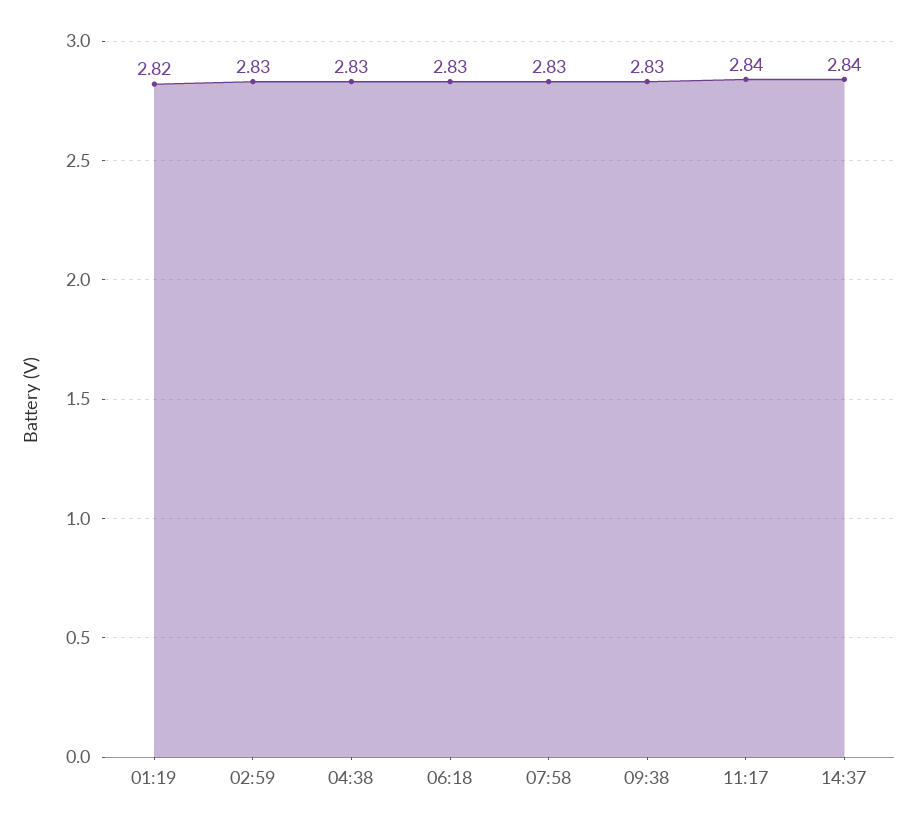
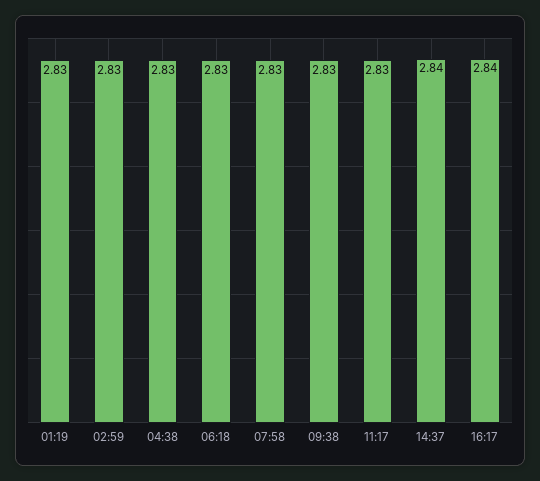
01:19: 2.82 -> 2.83
11:17: 2.84 -> 2.83
16:17: none -> 2.84

